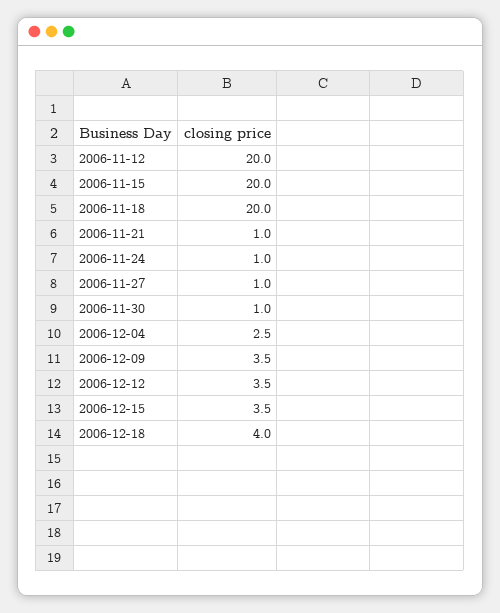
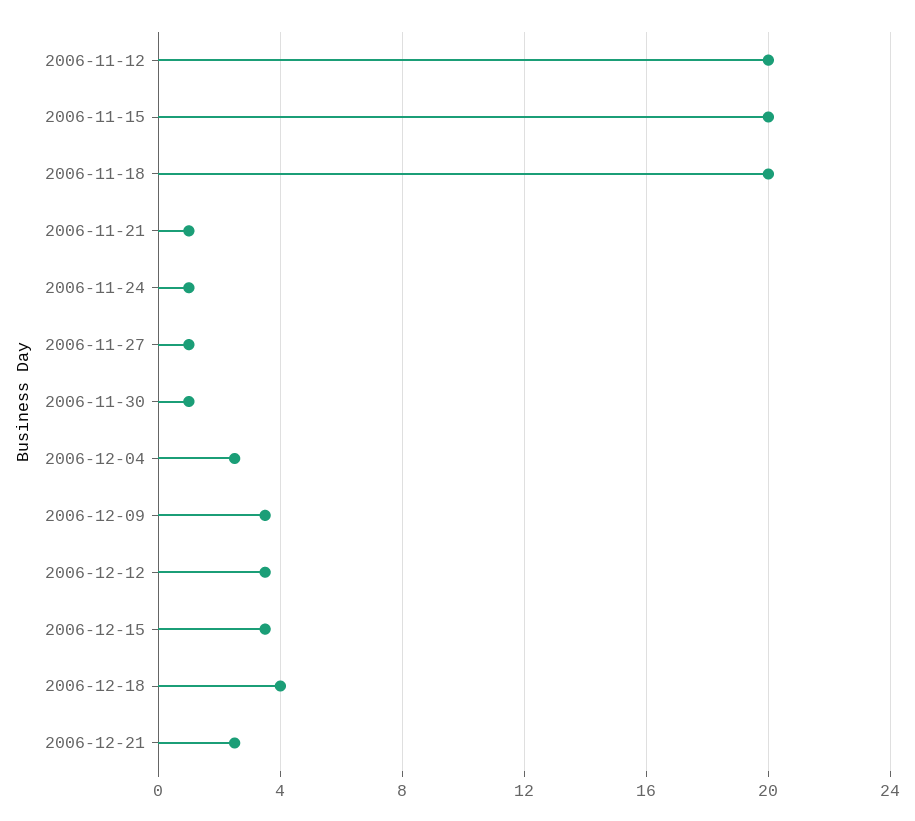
2006-12-21: none -> 2.5

